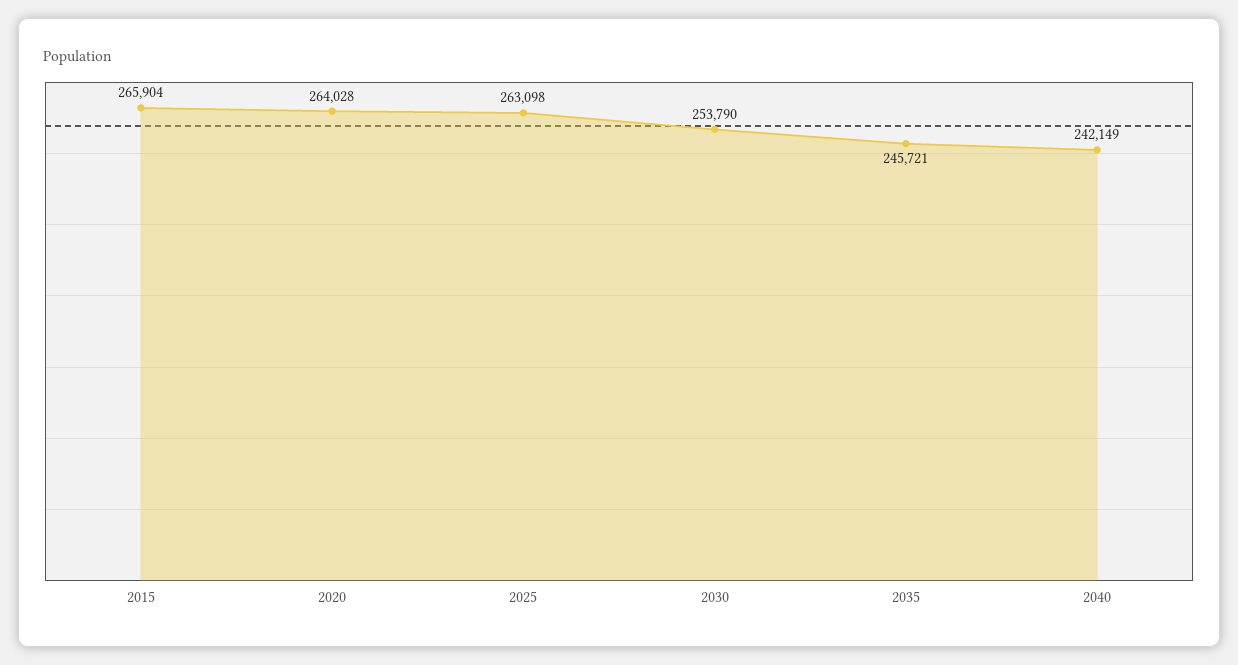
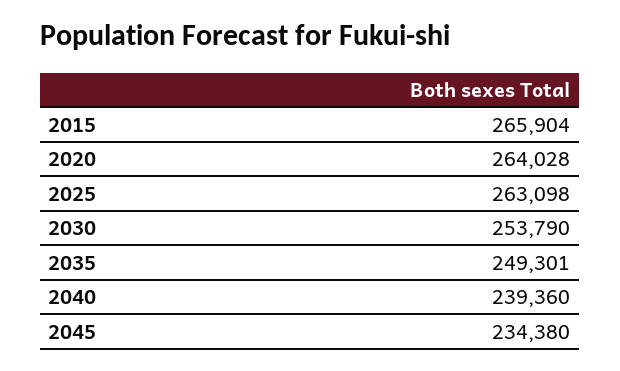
2035: 245721 -> 249301
2040: 242149 -> 239360
2045: none -> 234380

